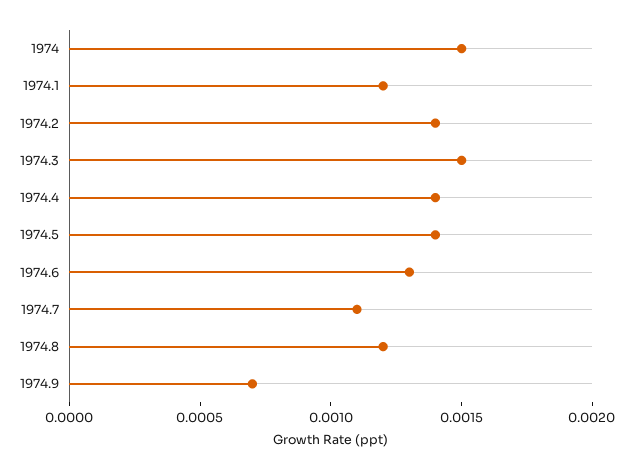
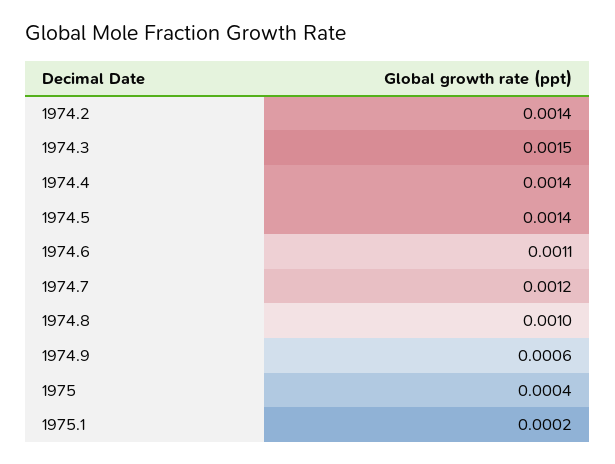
1974: 0.0015 -> none
1974.1: 0.0012 -> none
1974.6: 0.0013 -> 0.0011
1974.7: 0.0011 -> 0.0012
1974.8: 0.0012 -> 0.001
1974.9: 0.0007 -> 0.0006
1975: none -> 0.0004
1975.1: none -> 0.0002

